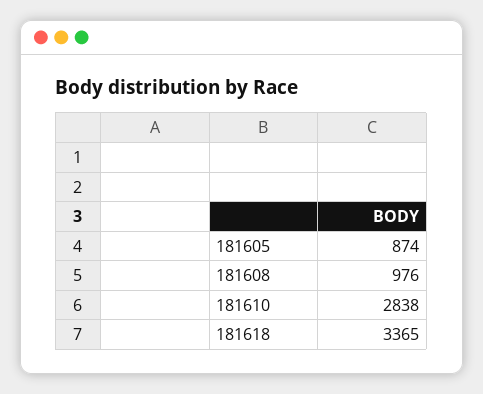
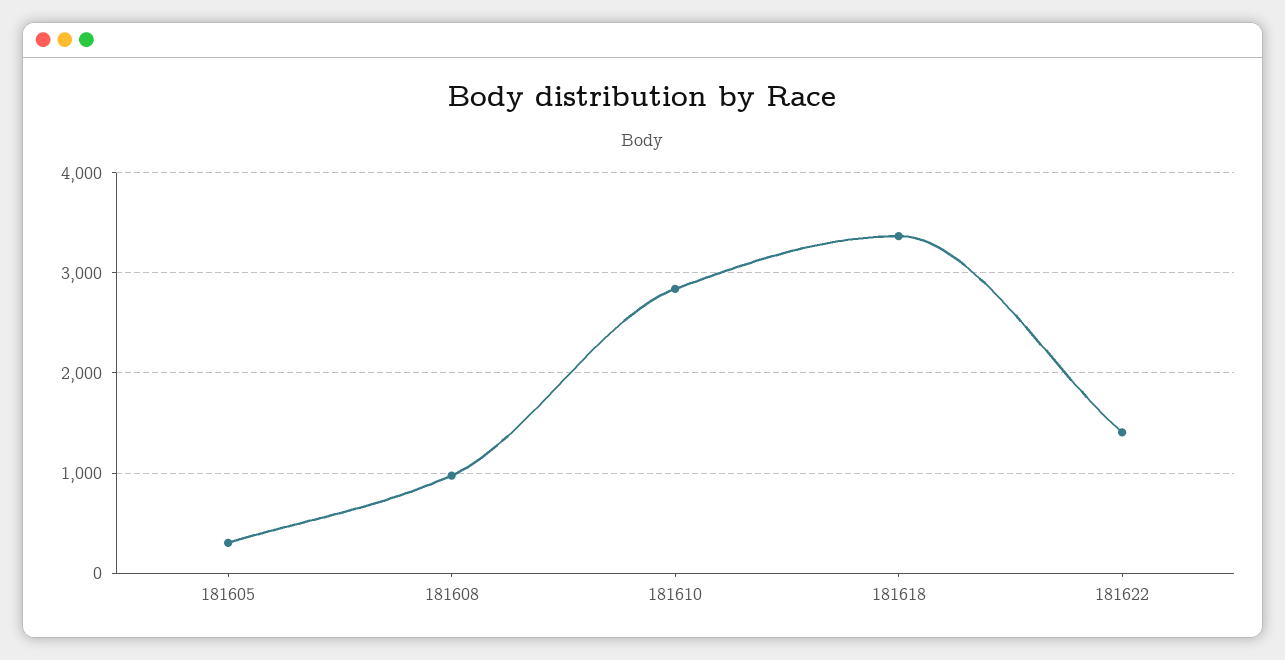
181605: 874 -> 300
181622: none -> 1400

